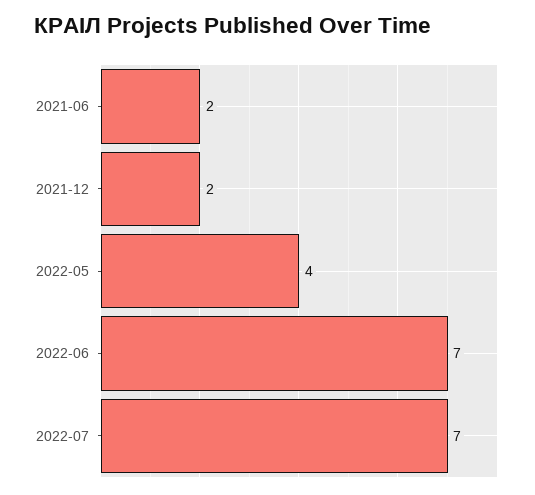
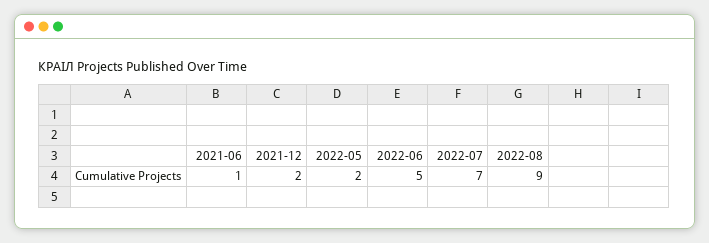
2021-06: 2 -> 1
2022-05: 4 -> 2
2022-06: 7 -> 5
2022-08: none -> 9

